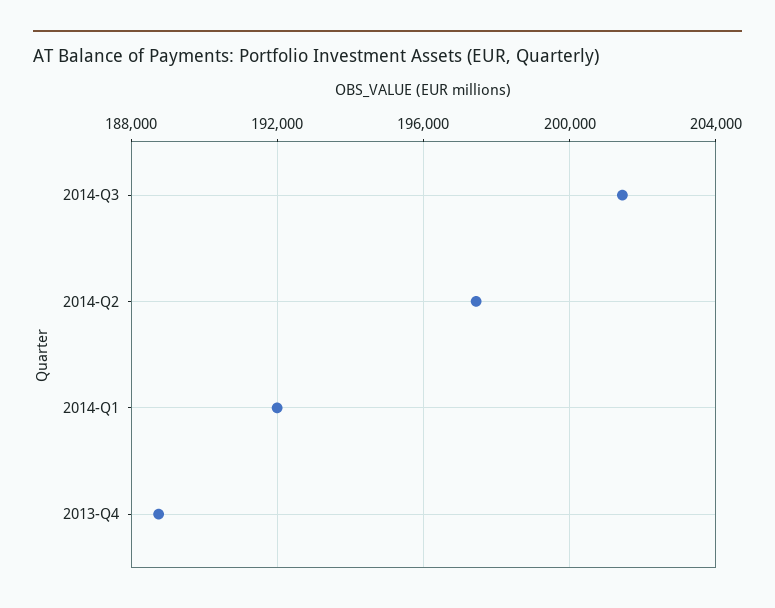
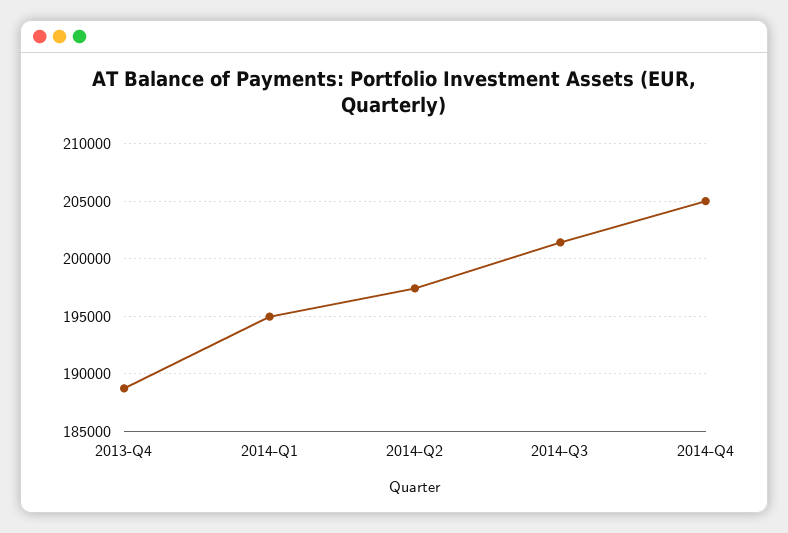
2014-Q1: 192000 -> 195000
2014-Q4: none -> 205000

